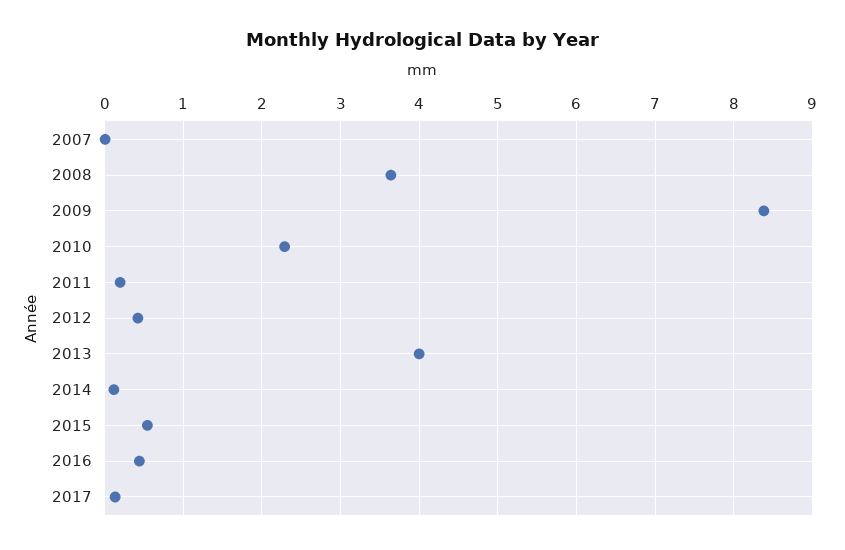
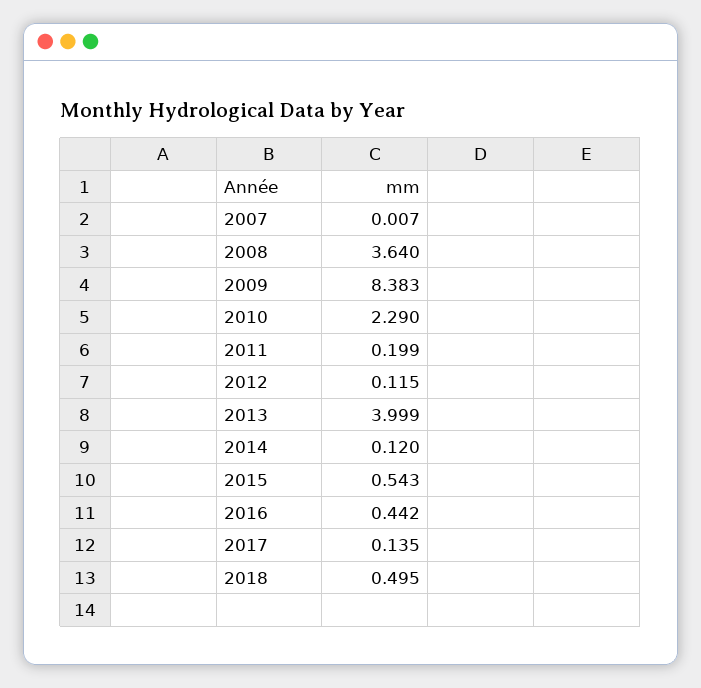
2012: 0.4 -> 0.115
2018: none -> 0.495

